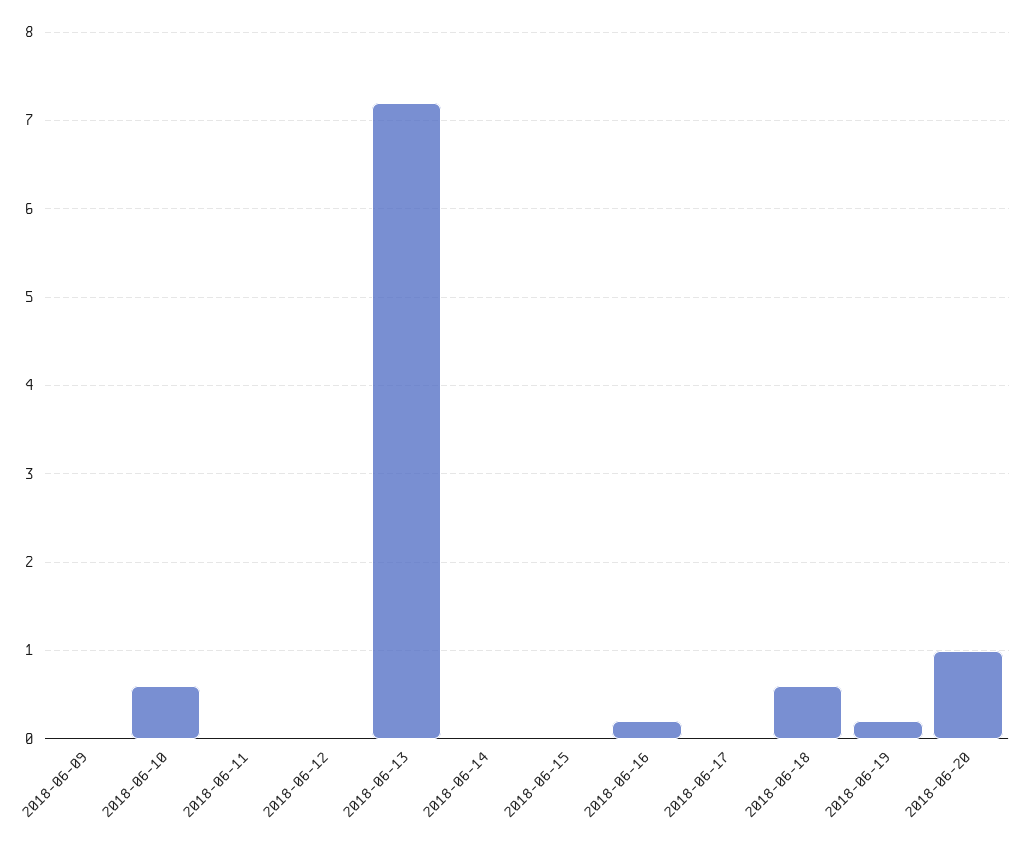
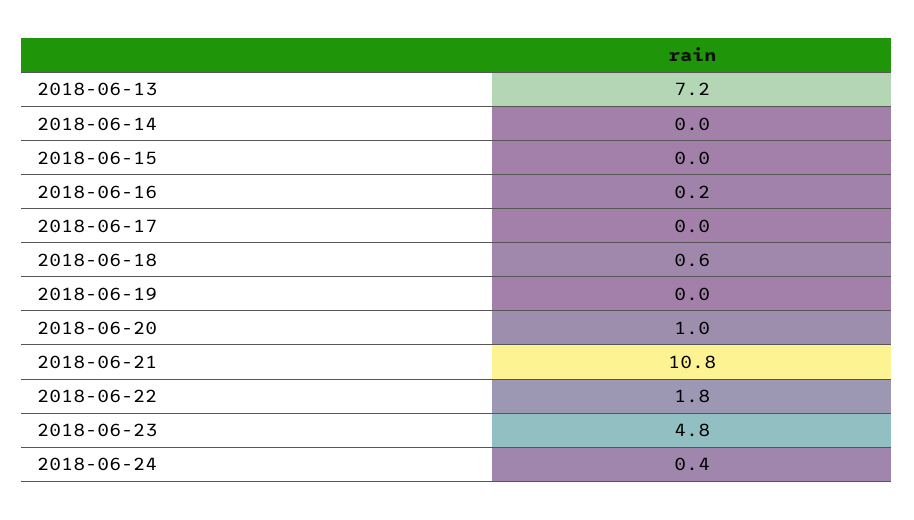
2018-06-09: 0 -> none
2018-06-10: 0.6 -> none
2018-06-11: 0 -> none
2018-06-12: 0 -> none
2018-06-19: 0.2 -> 0
2018-06-21: none -> 10.8
2018-06-22: none -> 1.8
2018-06-23: none -> 4.8
2018-06-24: none -> 0.4

